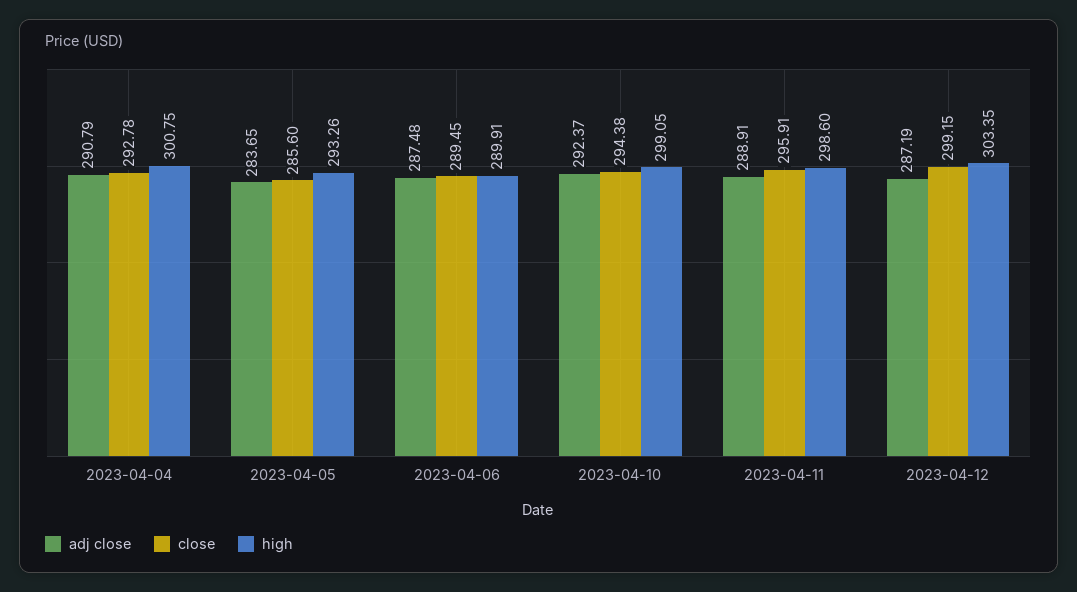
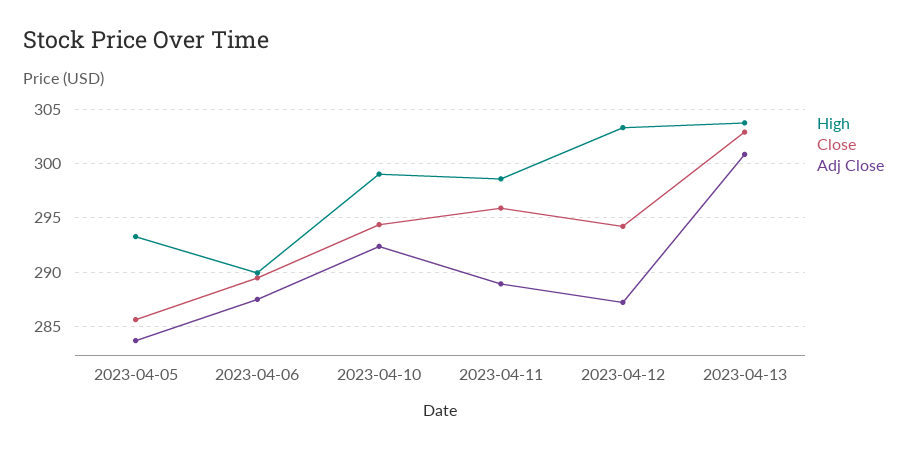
adj close, 2023-04-04: 290.79 -> none
close, 2023-04-04: 292.78 -> none
high, 2023-04-04: 300.75 -> none
close, 2023-04-12: 299.15 -> 294
high, 2023-04-13: none -> 304
close, 2023-04-13: none -> 303
adj close, 2023-04-13: none -> 301

